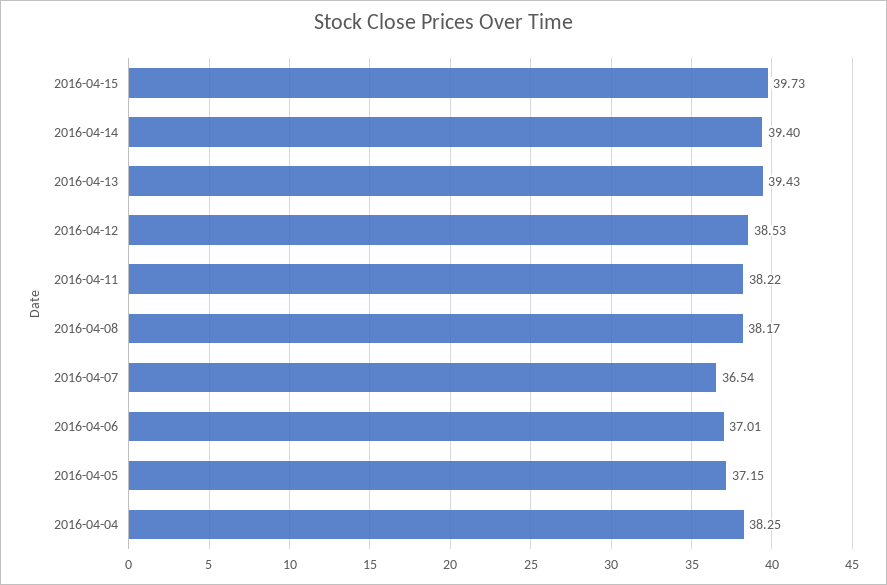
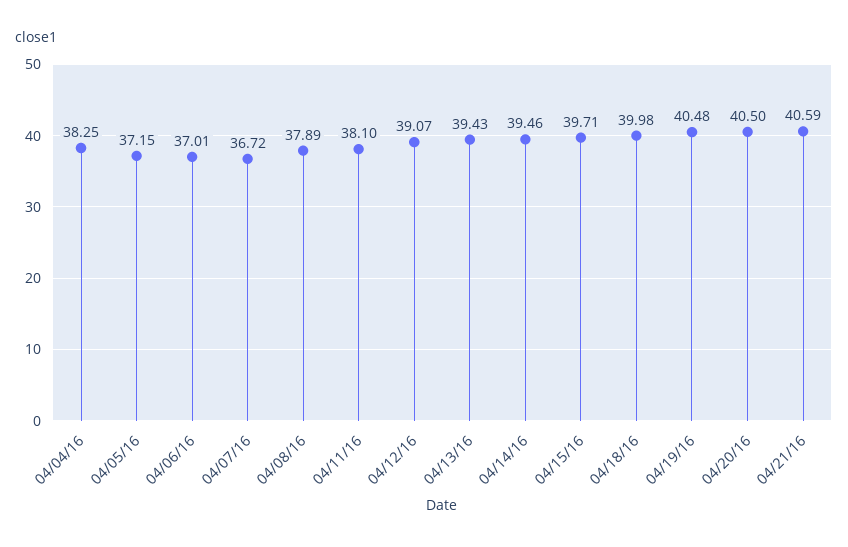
2016-04-15: 39.73 -> 39.71
2016-04-14: 39.4 -> 39.46
2016-04-12: 38.53 -> 39.07
2016-04-11: 38.22 -> 38.1
2016-04-08: 38.17 -> 37.89
2016-04-07: 36.54 -> 36.72
04/18/16: none -> 39.98
04/19/16: none -> 40.48
04/20/16: none -> 40.5
04/21/16: none -> 40.59

